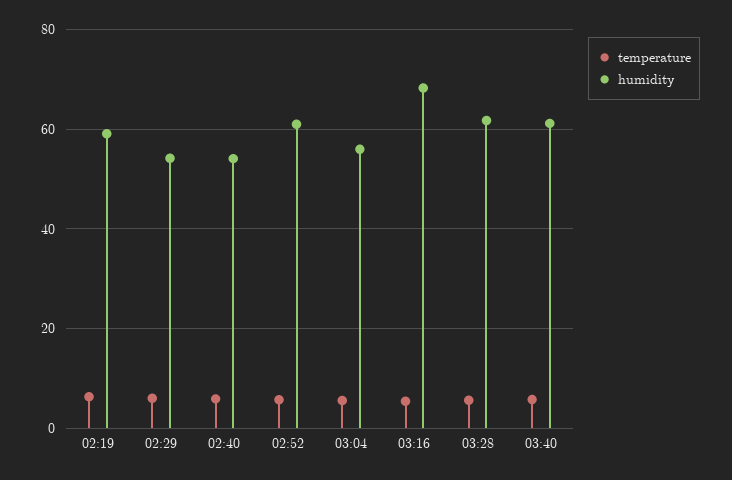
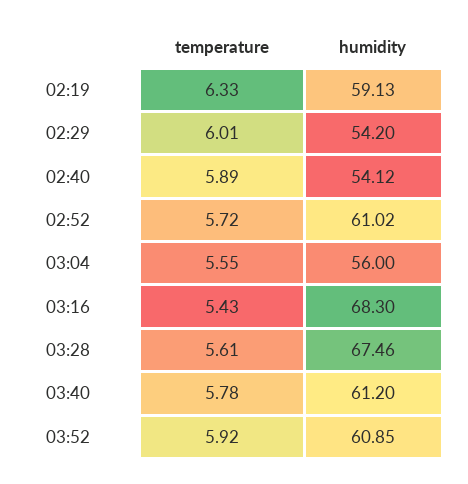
humidity, 03:28: 62 -> 67.46
temperature, 03:52: none -> 5.92
humidity, 03:52: none -> 60.85

